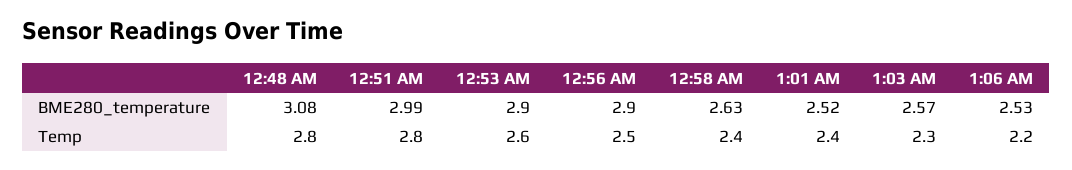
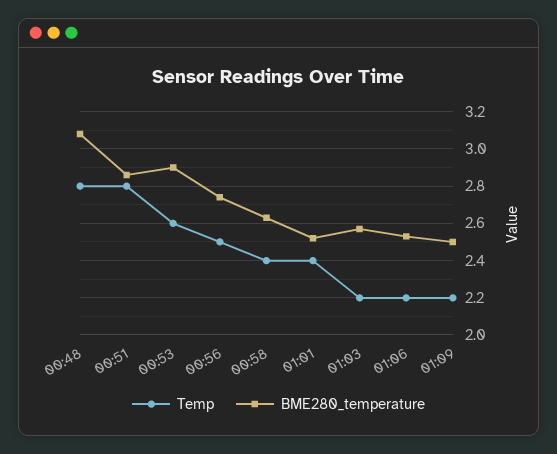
BME280_temperature, 12:51 AM: 2.99 -> 2.85
BME280_temperature, 12:56 AM: 2.9 -> 2.75
Temp, 1:03 AM: 2.3 -> 2.2
Temp, 01:09: none -> 2.2
BME280_temperature, 01:09: none -> 2.5

